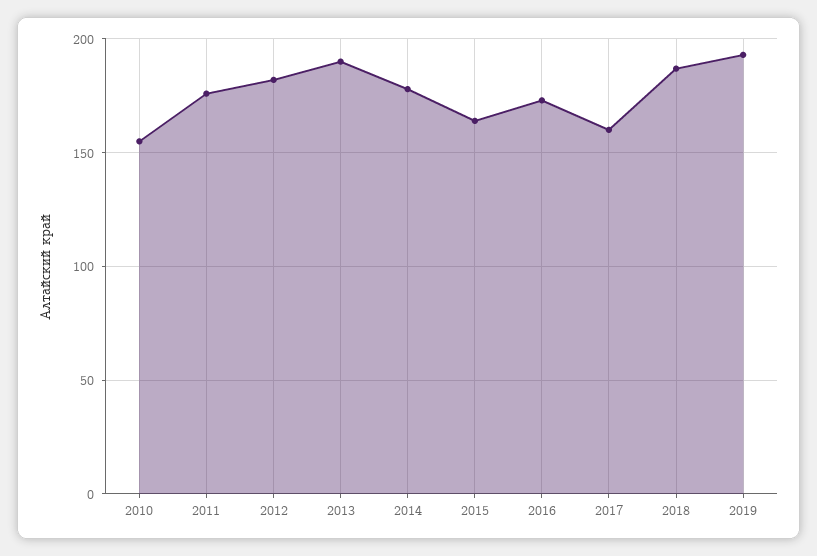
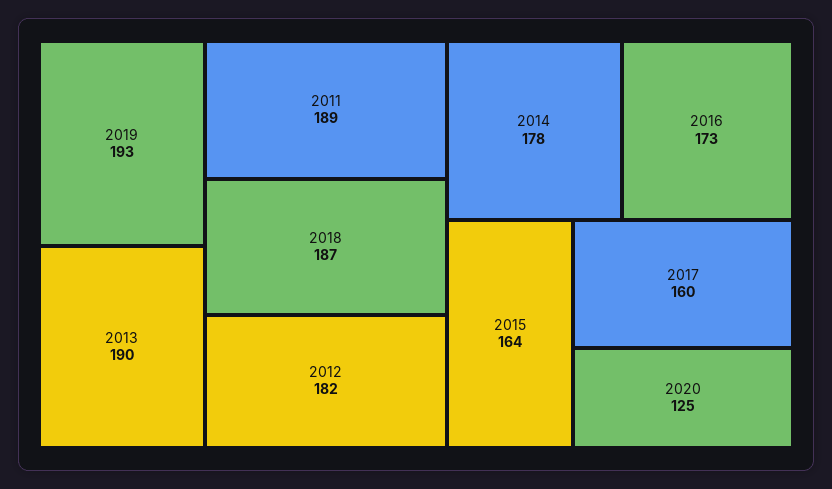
2010: 155 -> none
2011: 175 -> 189
2020: none -> 125

